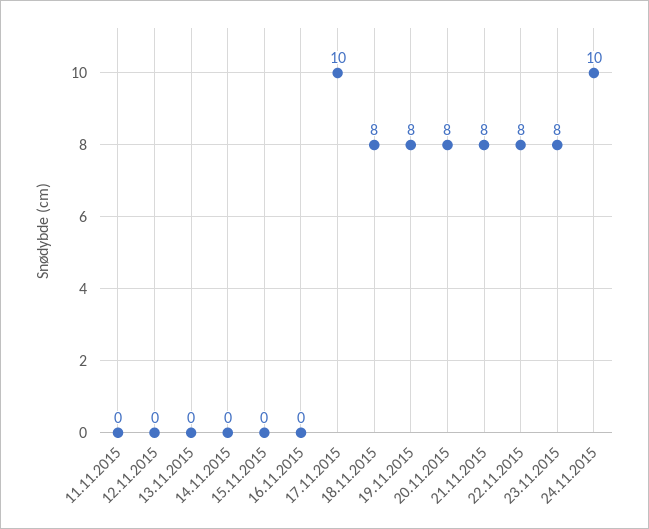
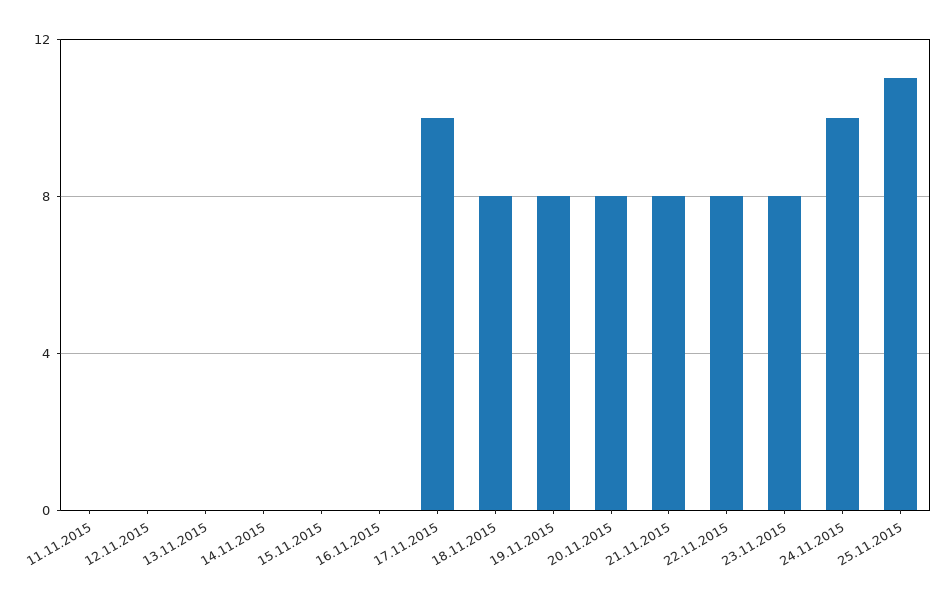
25.11.2015: none -> 11

